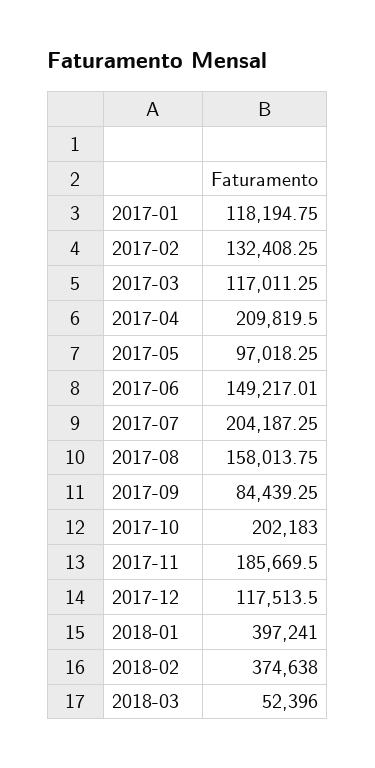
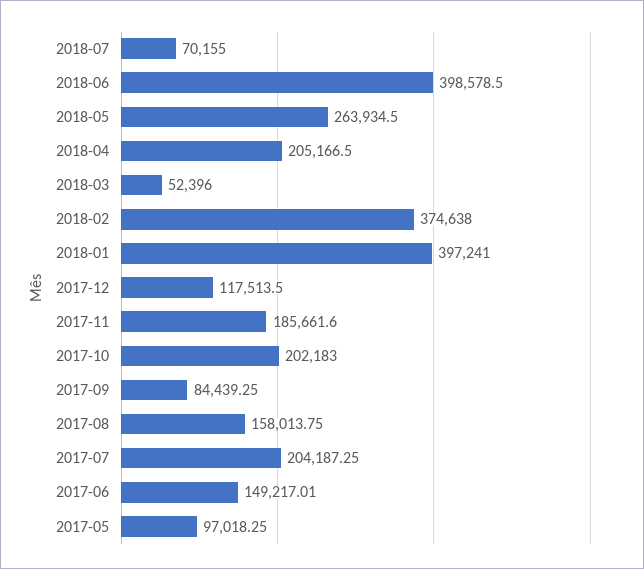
2017-01: 118194.75 -> none
2017-02: 132408.25 -> none
2017-03: 117011.25 -> none
2017-04: 209819.5 -> none
2017-11: 185669.5 -> 185661.6
2018-07: none -> 70155
2018-06: none -> 398578.5
2018-05: none -> 263934.5
2018-04: none -> 205166.5

